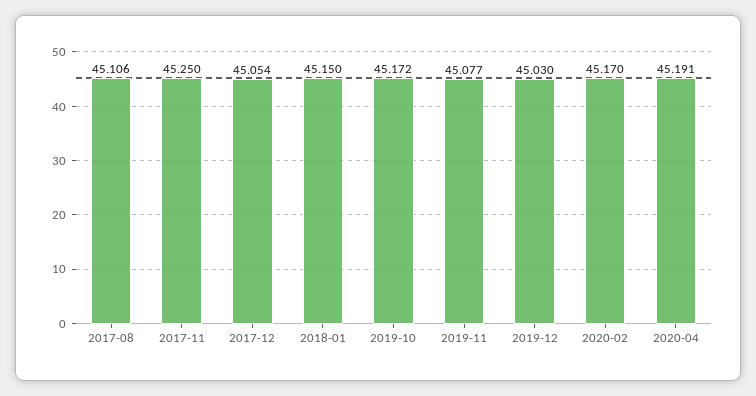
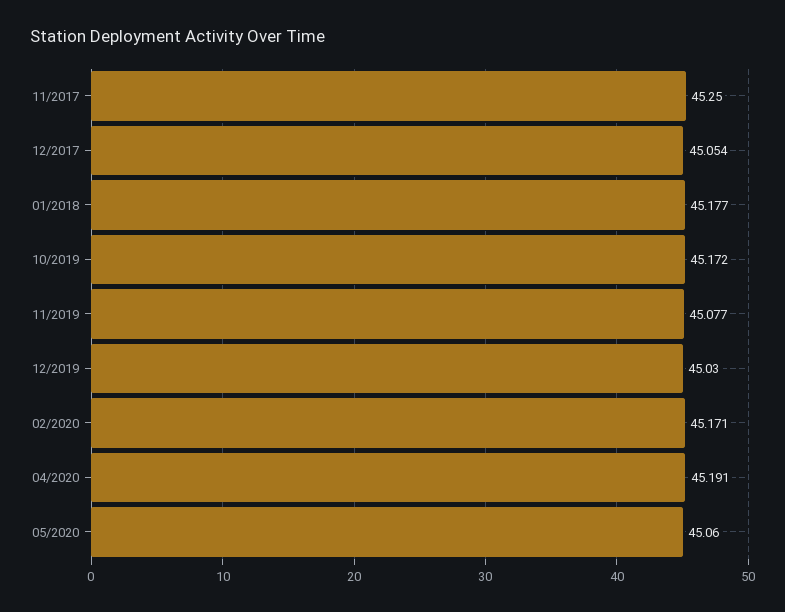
2017-08: 45.106 -> none
2018-01: 45.15 -> 45.177
2020-02: 45.17 -> 45.171
05/2020: none -> 45.06

